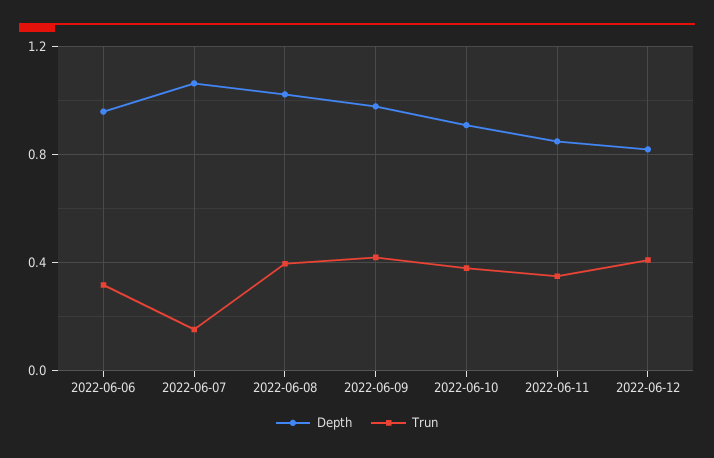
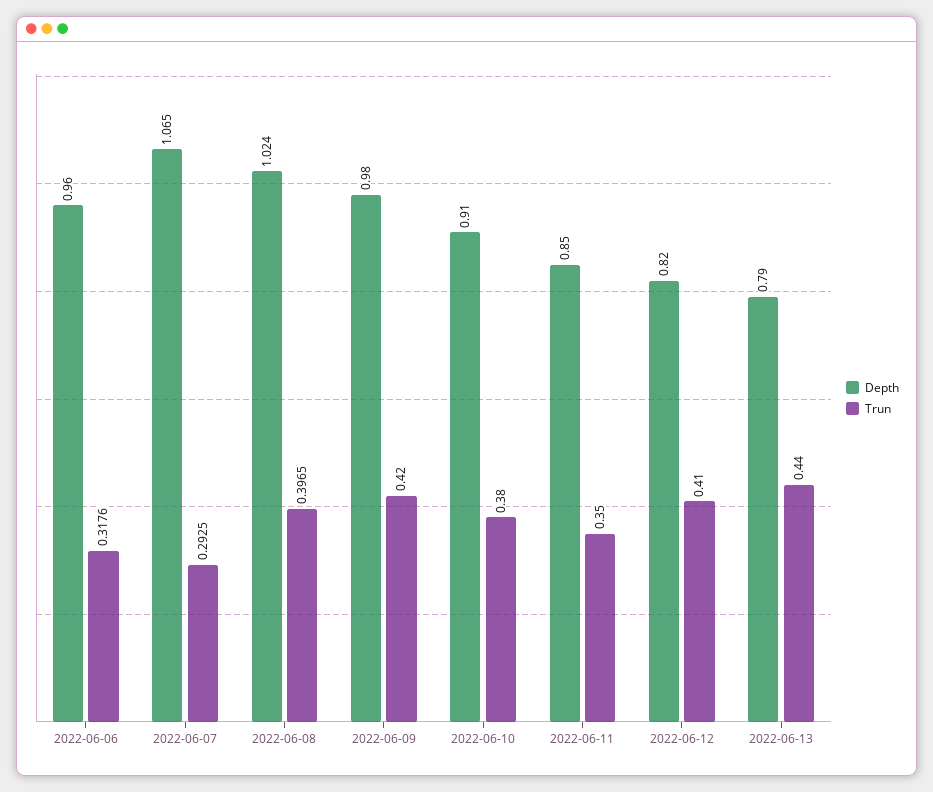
Trun, 2022-06-07: 0.15 -> 0.2925
Depth, 2022-06-13: none -> 0.79
Trun, 2022-06-13: none -> 0.44

